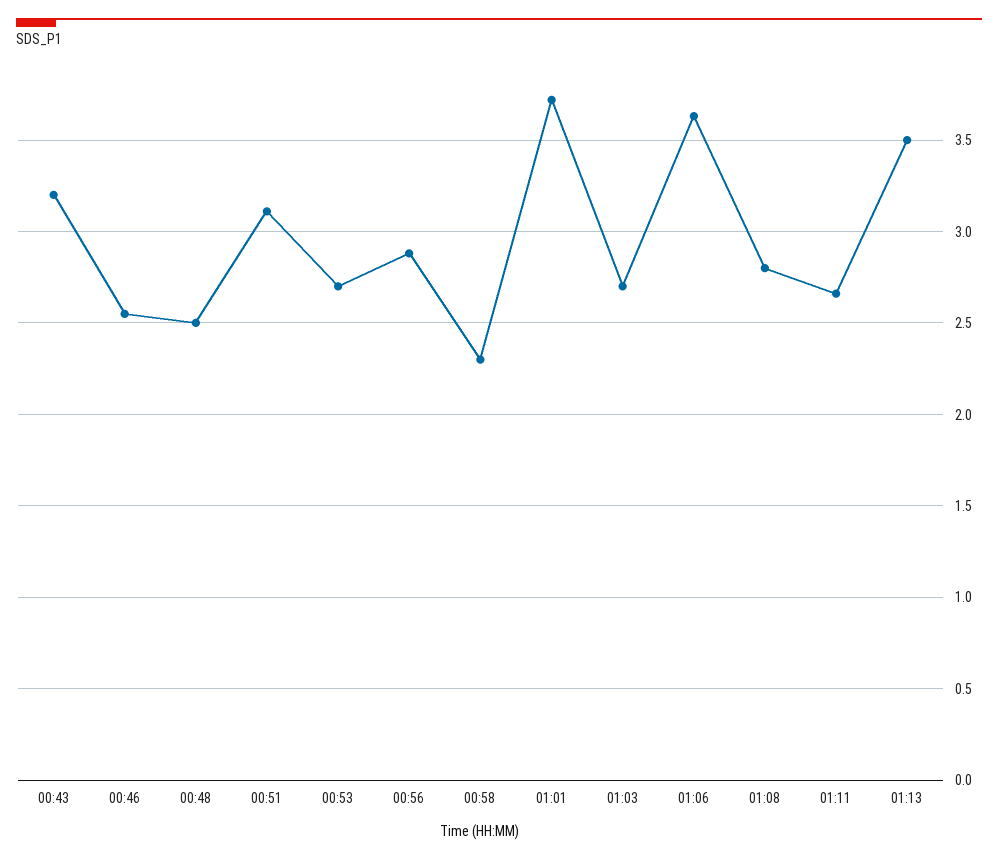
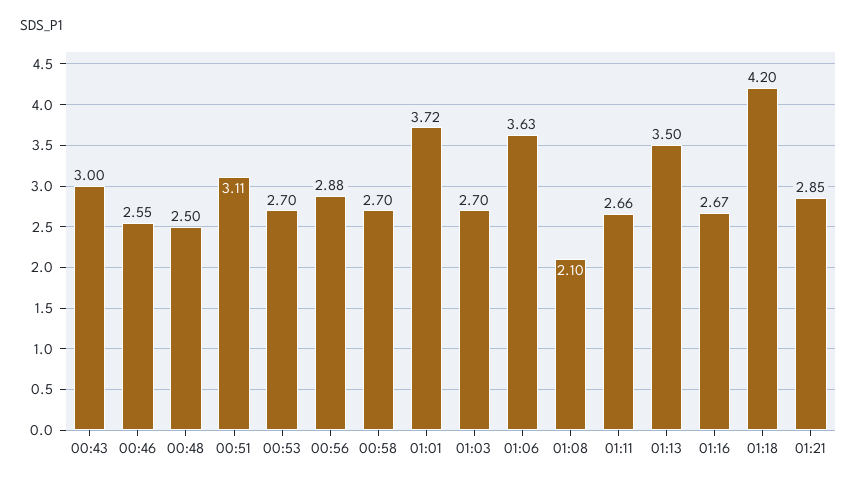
00:43: 3.2 -> 3
00:58: 2.3 -> 2.7
01:08: 2.8 -> 2.1
01:16: none -> 2.67
01:18: none -> 4.2
01:21: none -> 2.85

